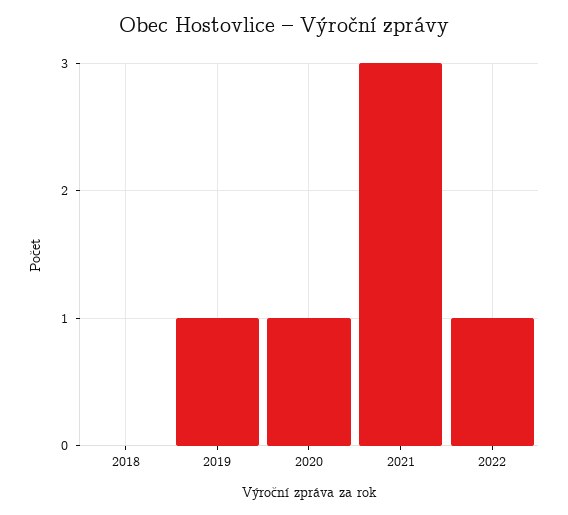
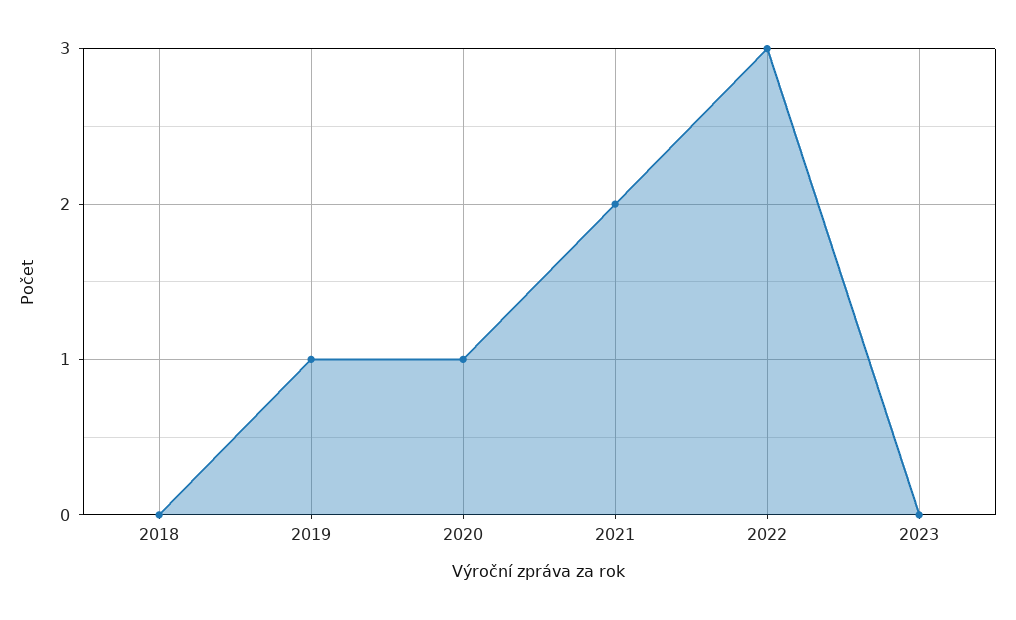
2021: 3 -> 2
2022: 1 -> 3
2023: none -> 0

